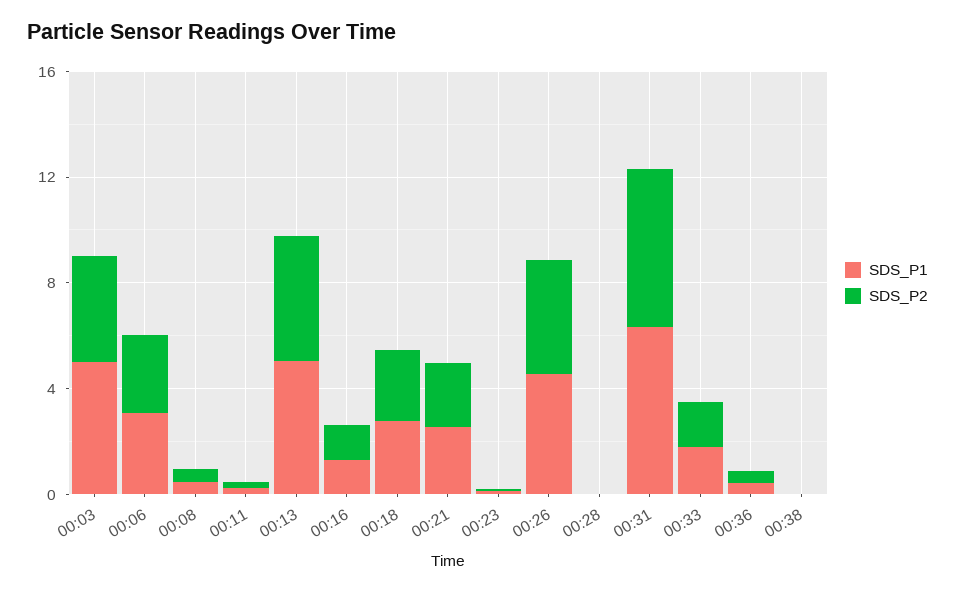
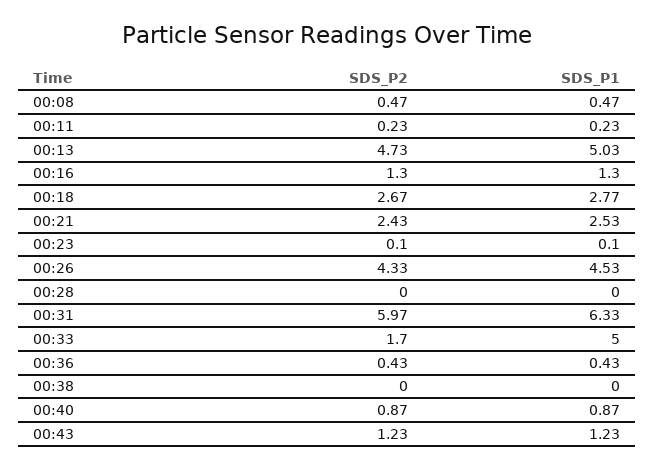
SDS_P1, 00:03: 5 -> none
SDS_P2, 00:03: 4 -> none
SDS_P1, 00:06: 3 -> none
SDS_P2, 00:06: 3 -> none
SDS_P1, 00:33: 2 -> 5
SDS_P2, 00:40: none -> 0.87
SDS_P1, 00:40: none -> 0.87
SDS_P2, 00:43: none -> 1.23
SDS_P1, 00:43: none -> 1.23

